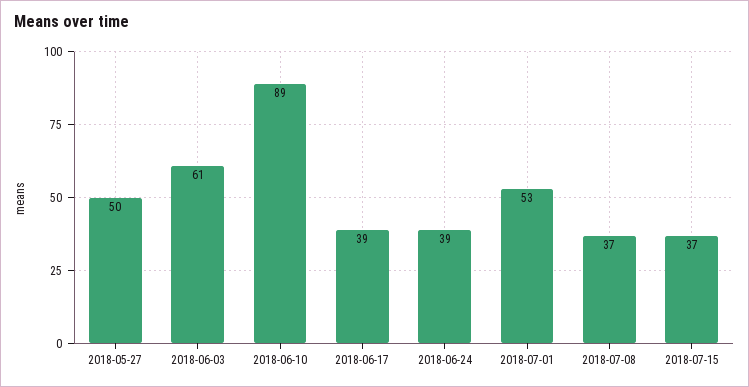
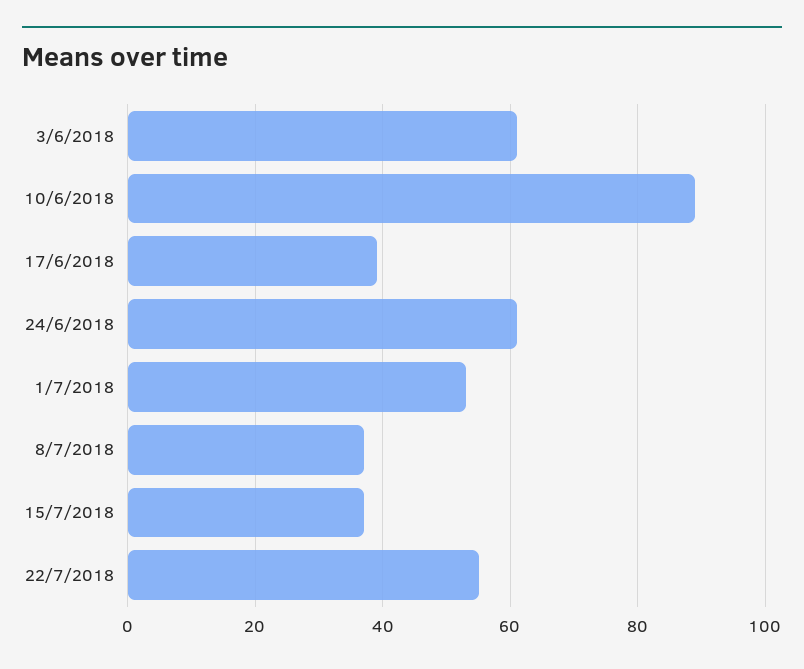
2018-05-27: 50 -> none
2018-06-24: 39 -> 60
22/7/2018: none -> 55

